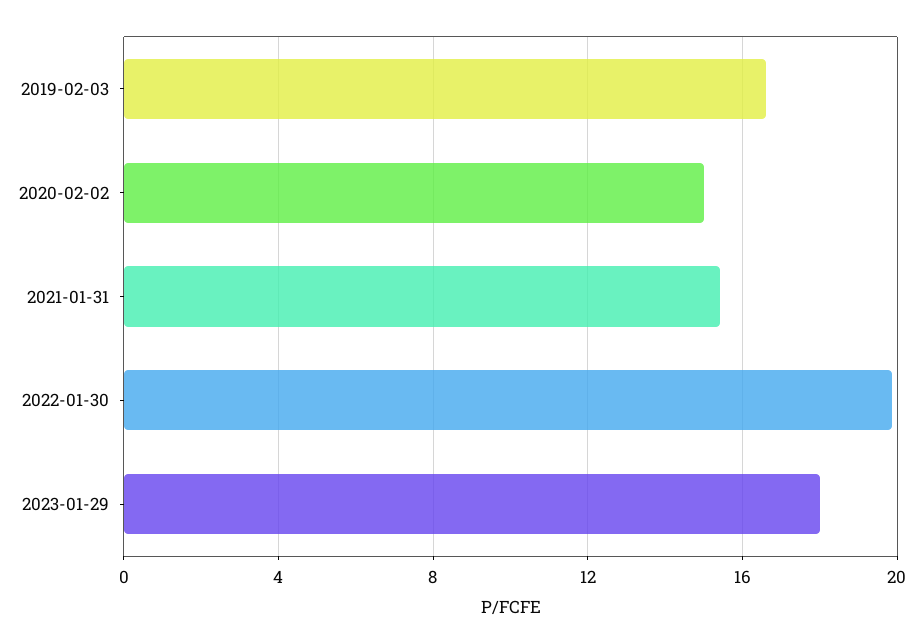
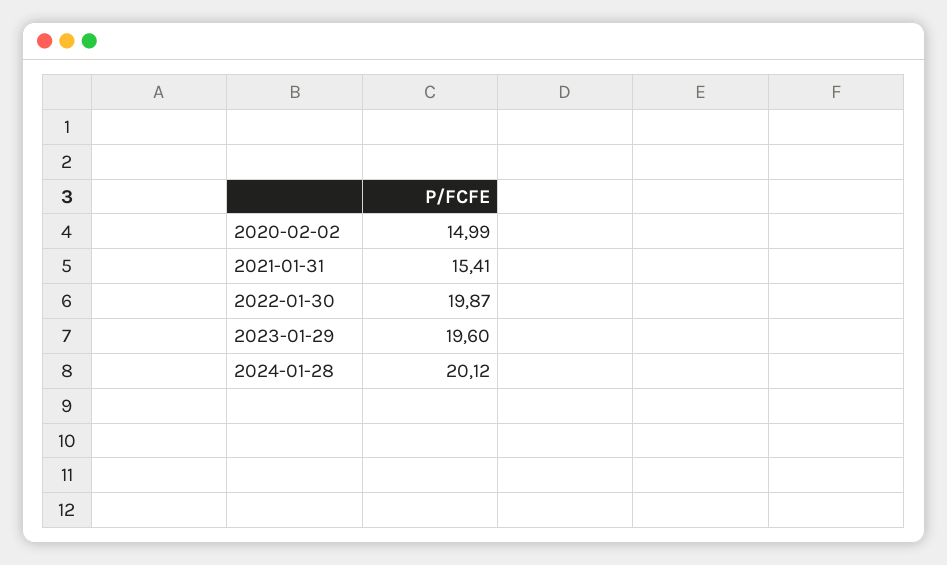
2019-02-03: 16.5 -> none
2023-01-29: 18 -> 19.6
2024-01-28: none -> 20.12

